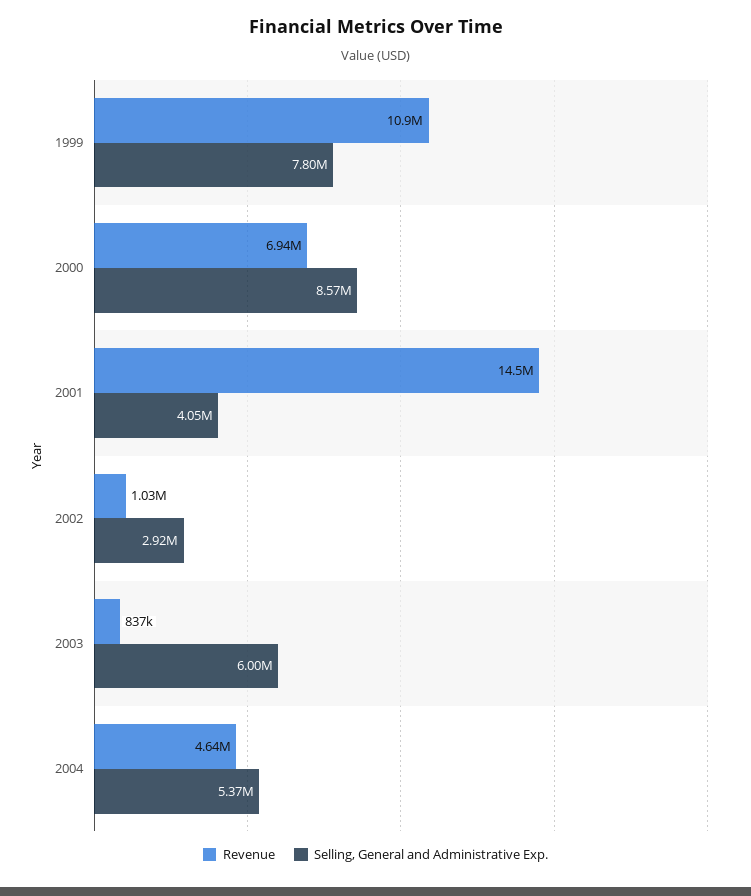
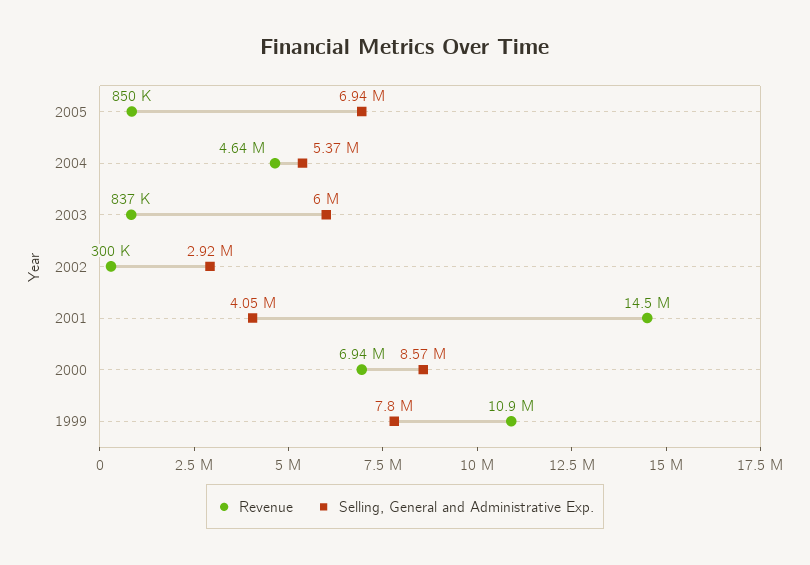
Revenue, 2002: 1030000 -> 300000
Revenue, 2005: none -> 850000
Selling, General and Administrative Exp., 2005: none -> 6940000

